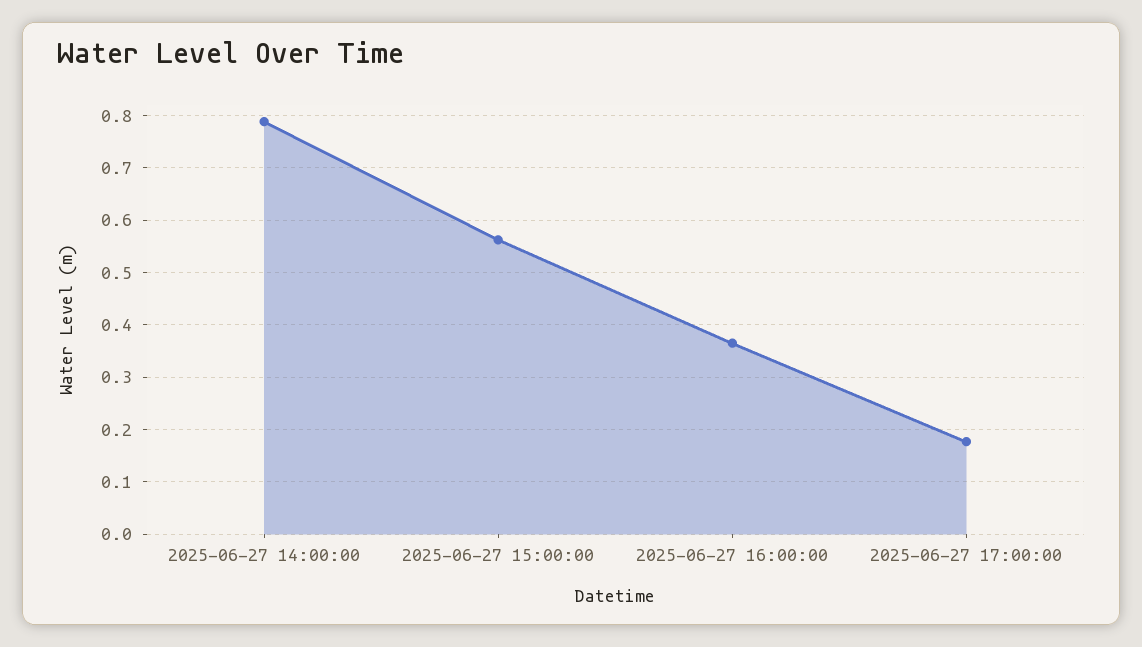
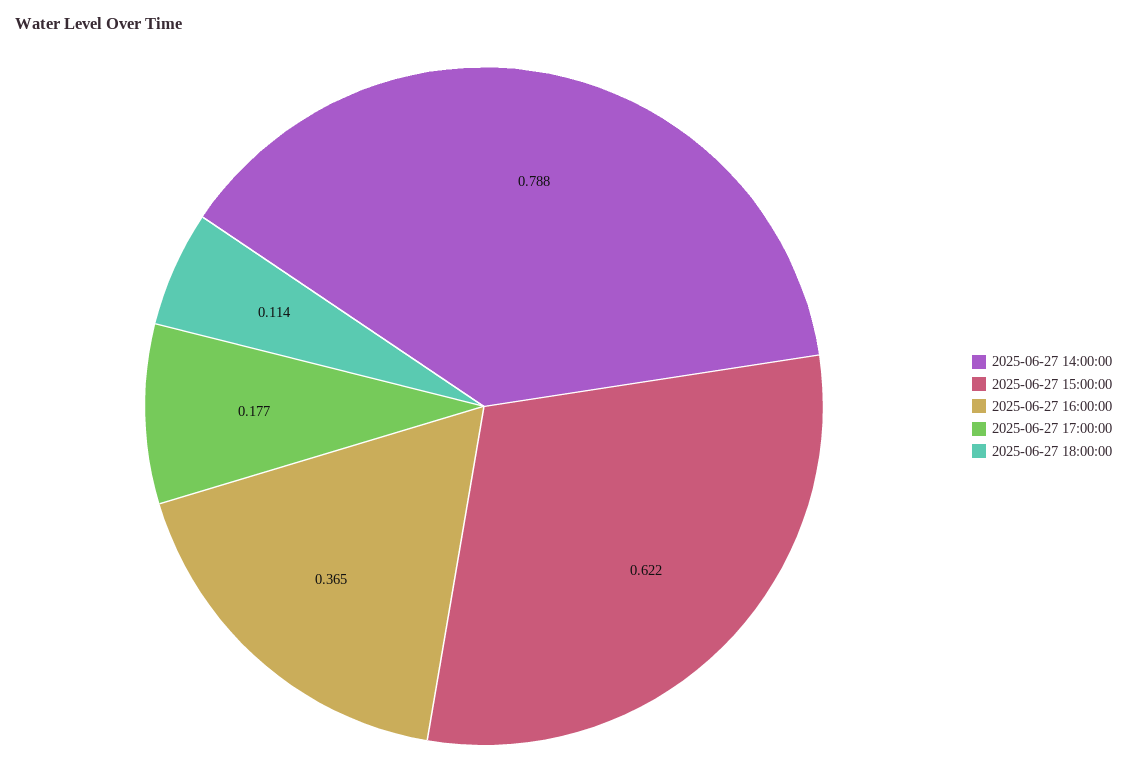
2025-06-27 15:00:00: 0.56 -> 0.622
2025-06-27 18:00:00: none -> 0.114

